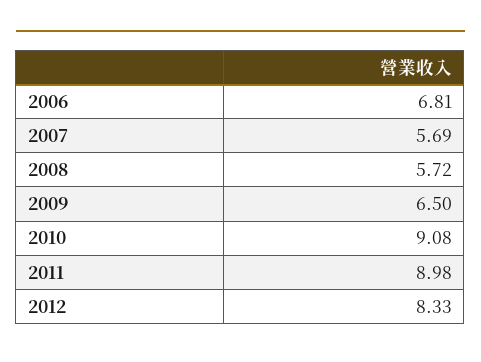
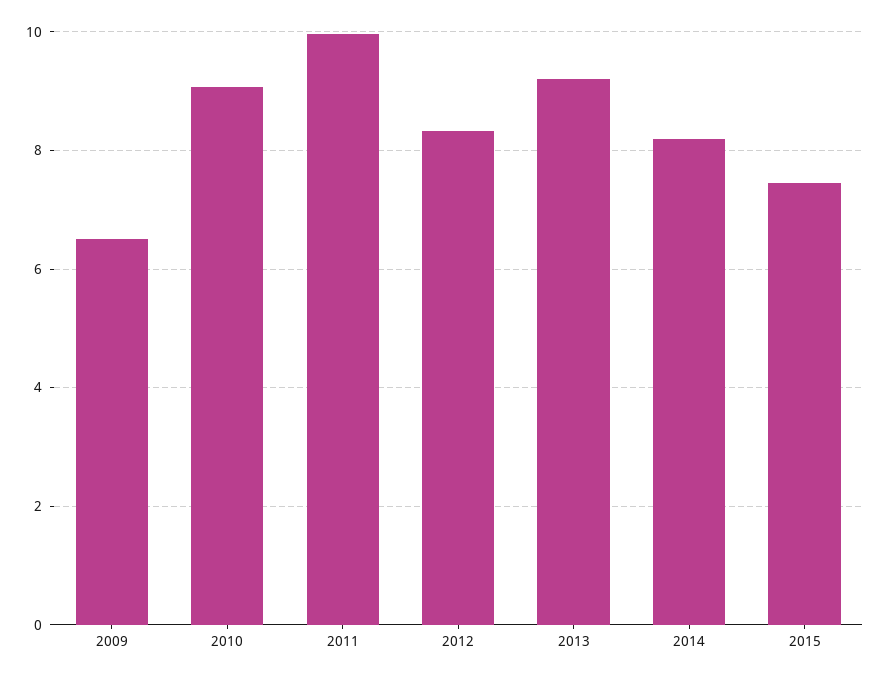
2006: 6.81 -> none
2007: 5.69 -> none
2008: 5.72 -> none
2011: 8.98 -> 10
2013: none -> 9.2
2014: none -> 8.2
2015: none -> 7.4

